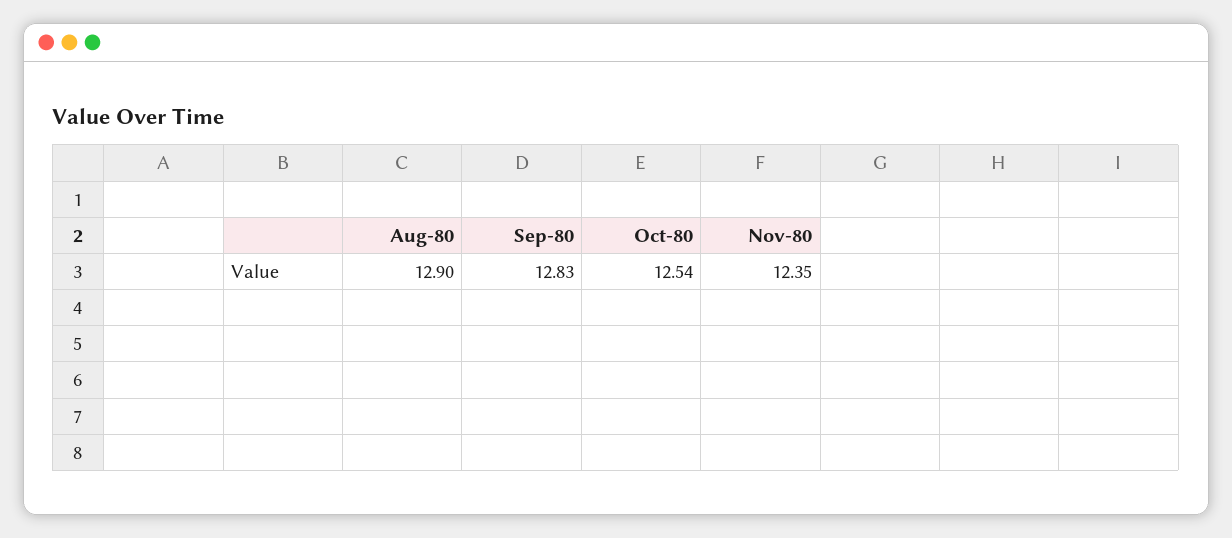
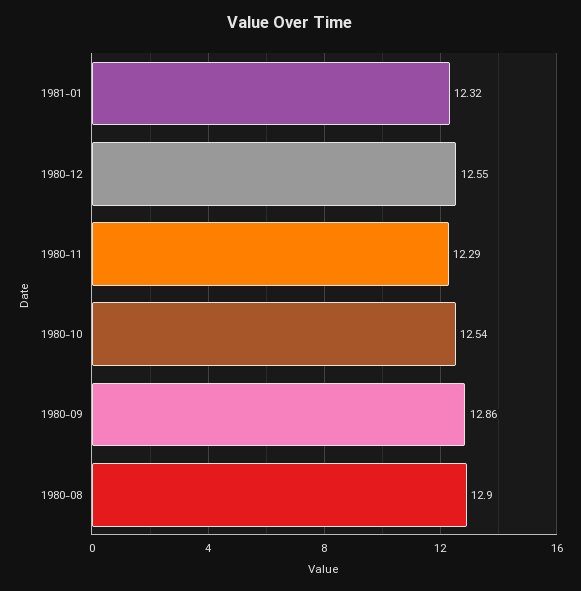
Sep-80: 12.83 -> 12.86
Nov-80: 12.35 -> 12.29
1981-01: none -> 12.32
1980-12: none -> 12.55

